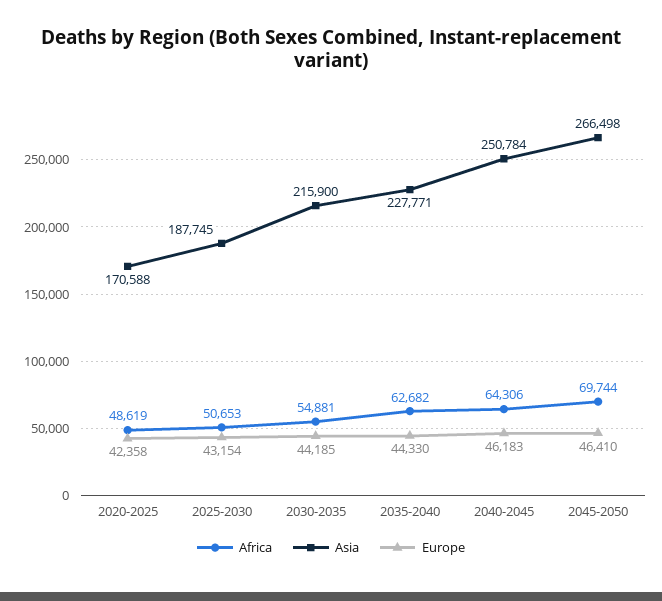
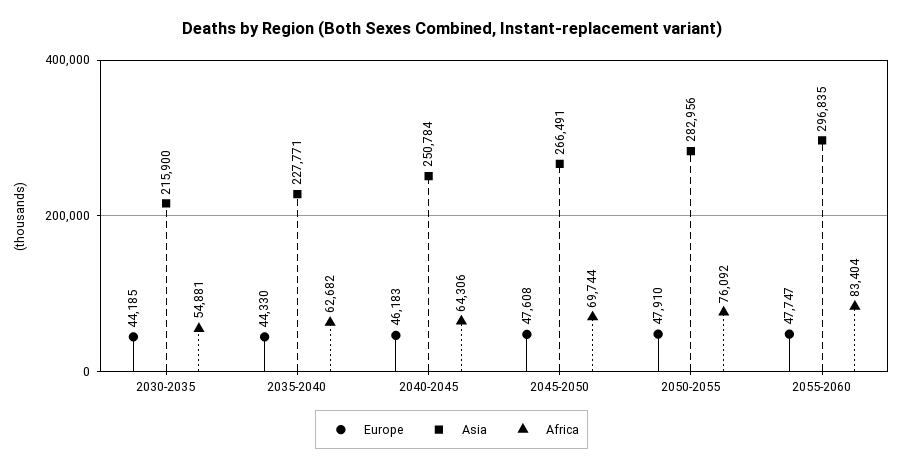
Africa, 2020-2025: 48619 -> none
Asia, 2020-2025: 170588 -> none
Europe, 2020-2025: 42358 -> none
Africa, 2025-2030: 50653 -> none
Asia, 2025-2030: 187745 -> none
Europe, 2025-2030: 43154 -> none
Asia, 2045-2050: 266498 -> 266491
Europe, 2045-2050: 46410 -> 47608
Europe, 2050-2055: none -> 47910
Asia, 2050-2055: none -> 282956
Africa, 2050-2055: none -> 76092
Europe, 2055-2060: none -> 47747
Asia, 2055-2060: none -> 296835
Africa, 2055-2060: none -> 83404

